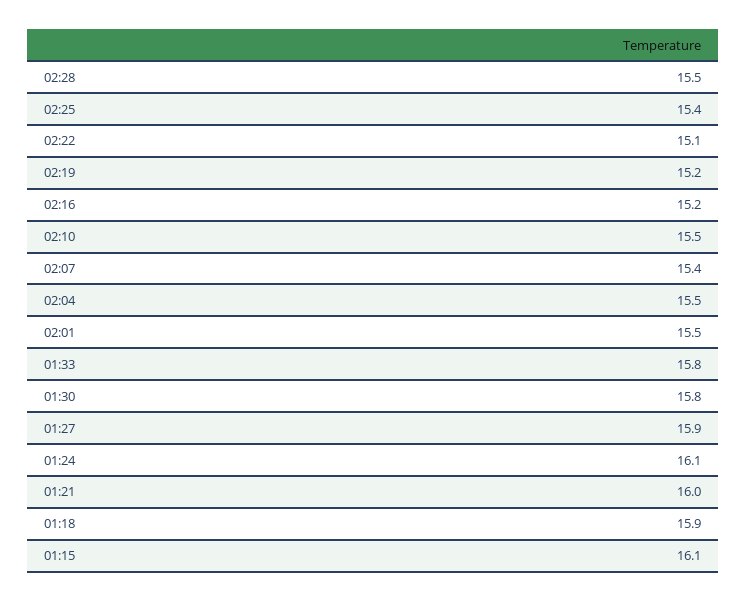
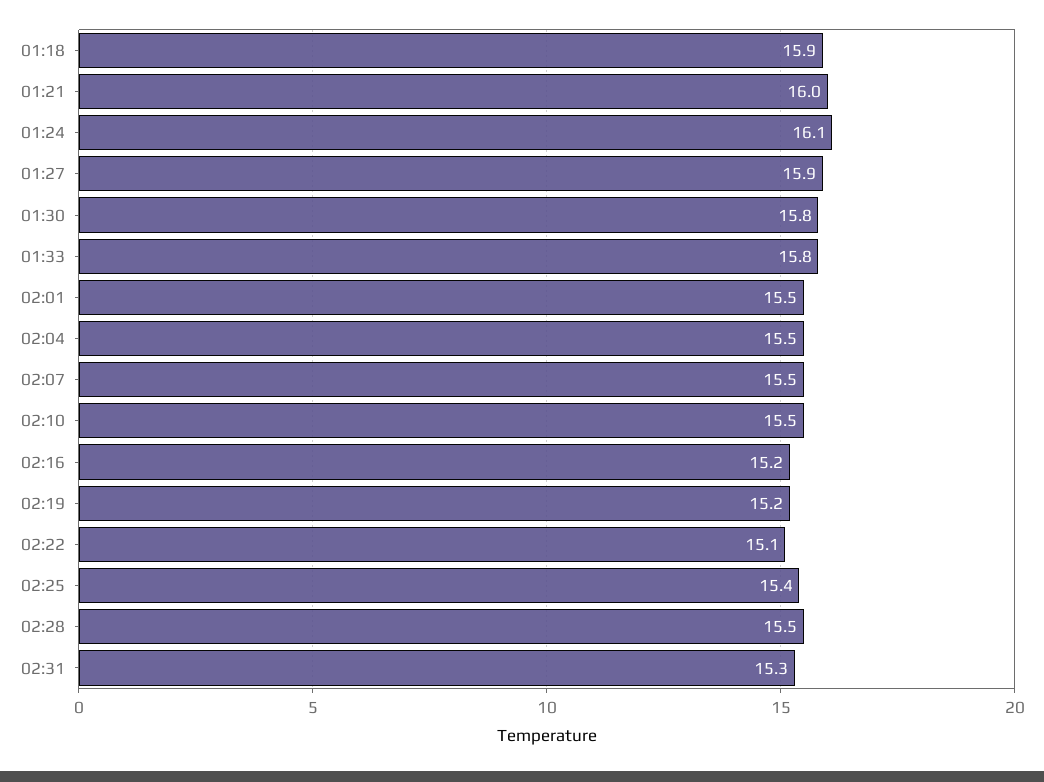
02:07: 15.4 -> 15.5
01:15: 16.1 -> none
02:31: none -> 15.3

